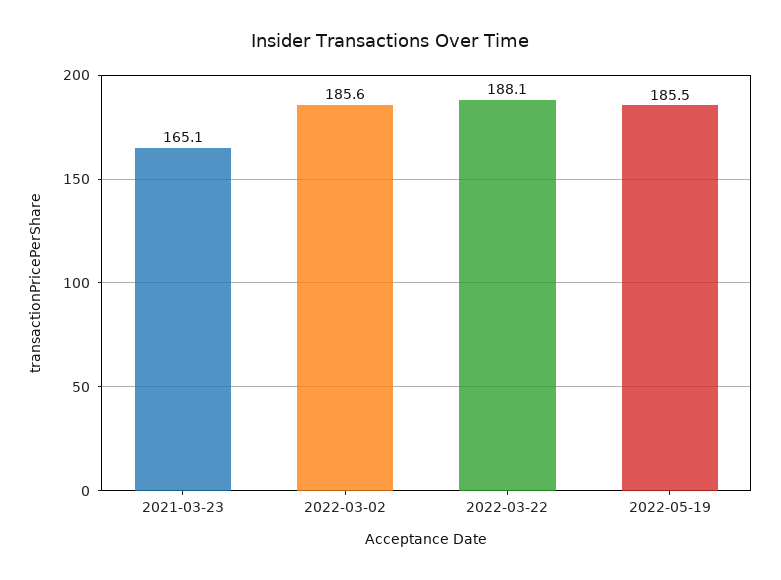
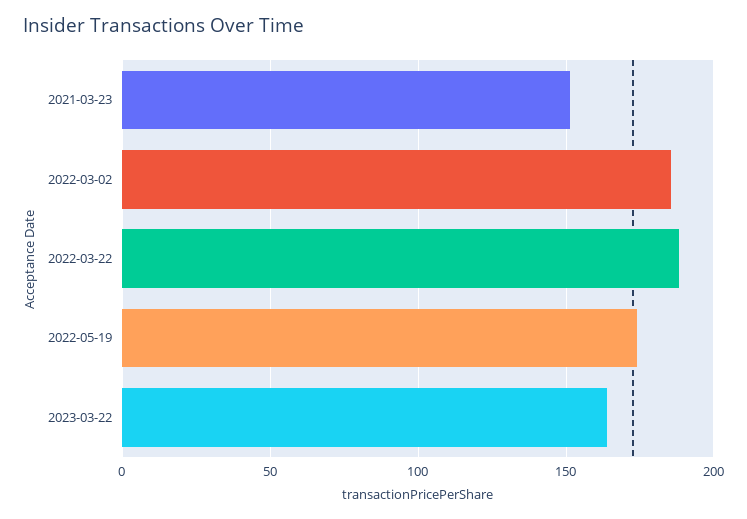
2021-03-23: 165.1 -> 150
2022-05-19: 185.5 -> 175
2023-03-22: none -> 165

